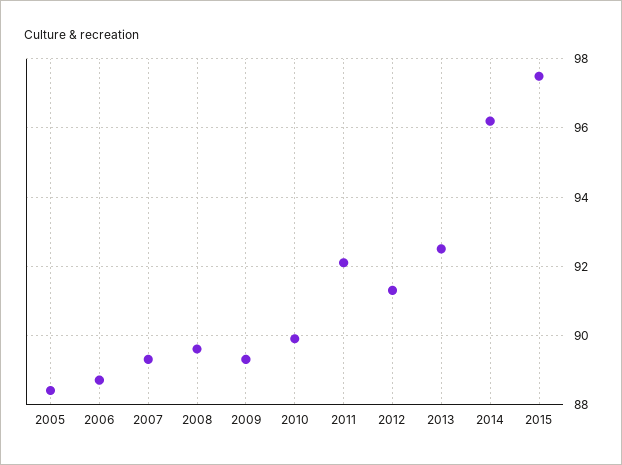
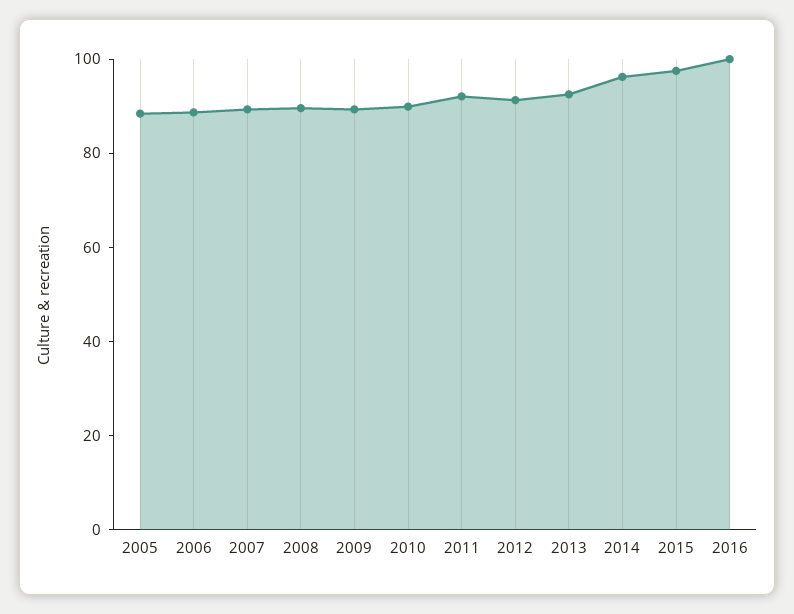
2016: none -> 100

